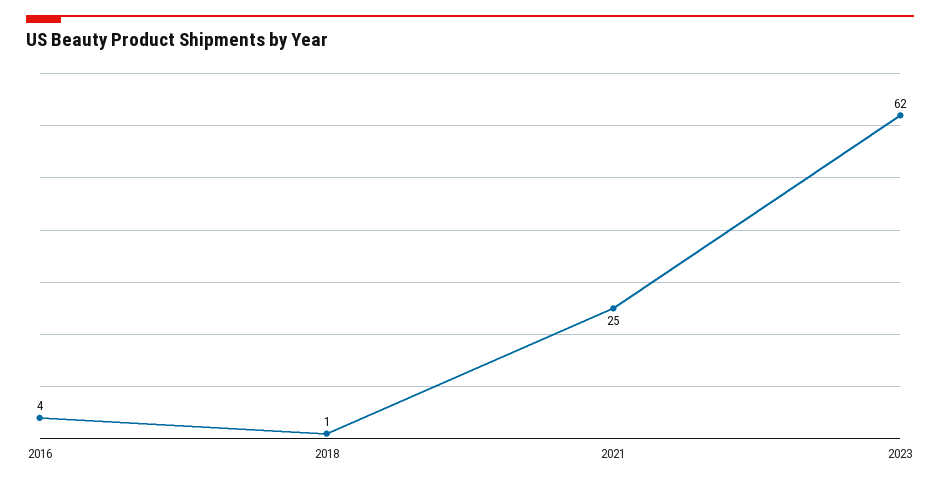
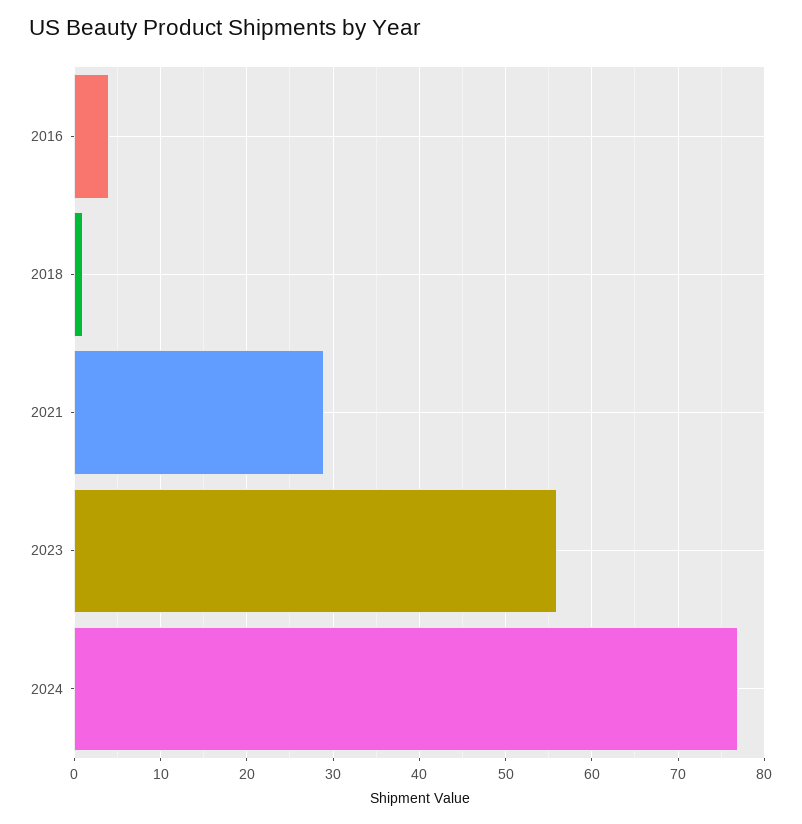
2021: 25 -> 29
2023: 62 -> 56
2024: none -> 77

